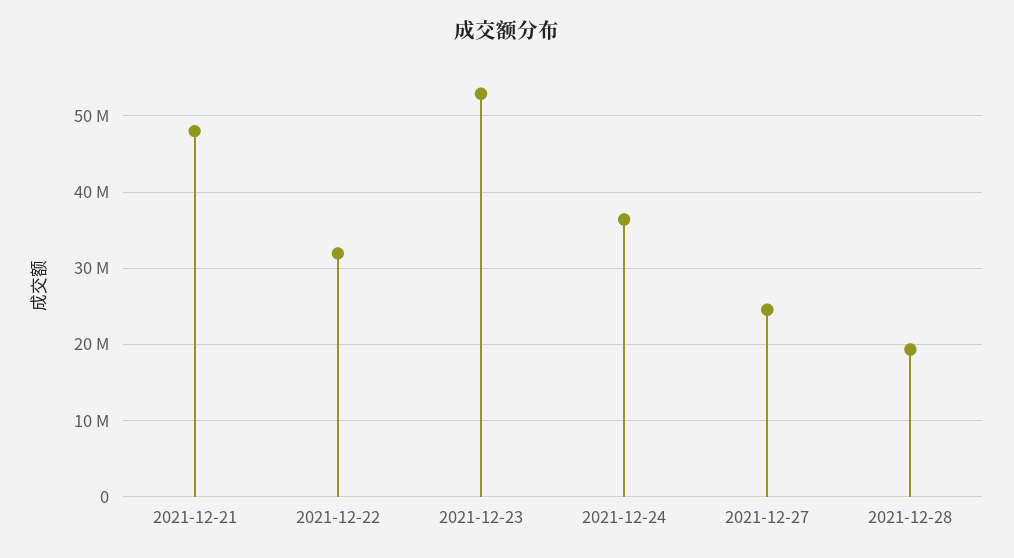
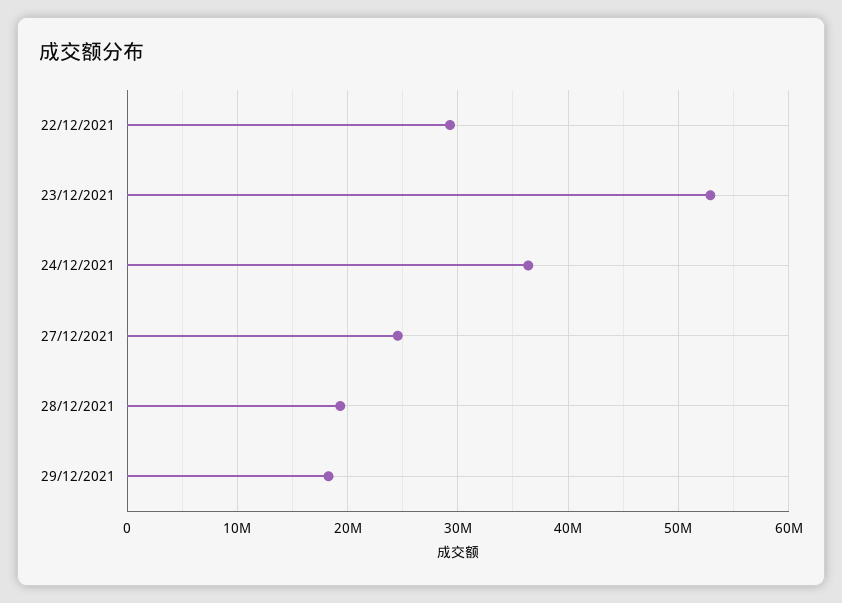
2021-12-21: 48000000 -> none
2021-12-22: 32000000 -> 29000000
29/12/2021: none -> 18000000

